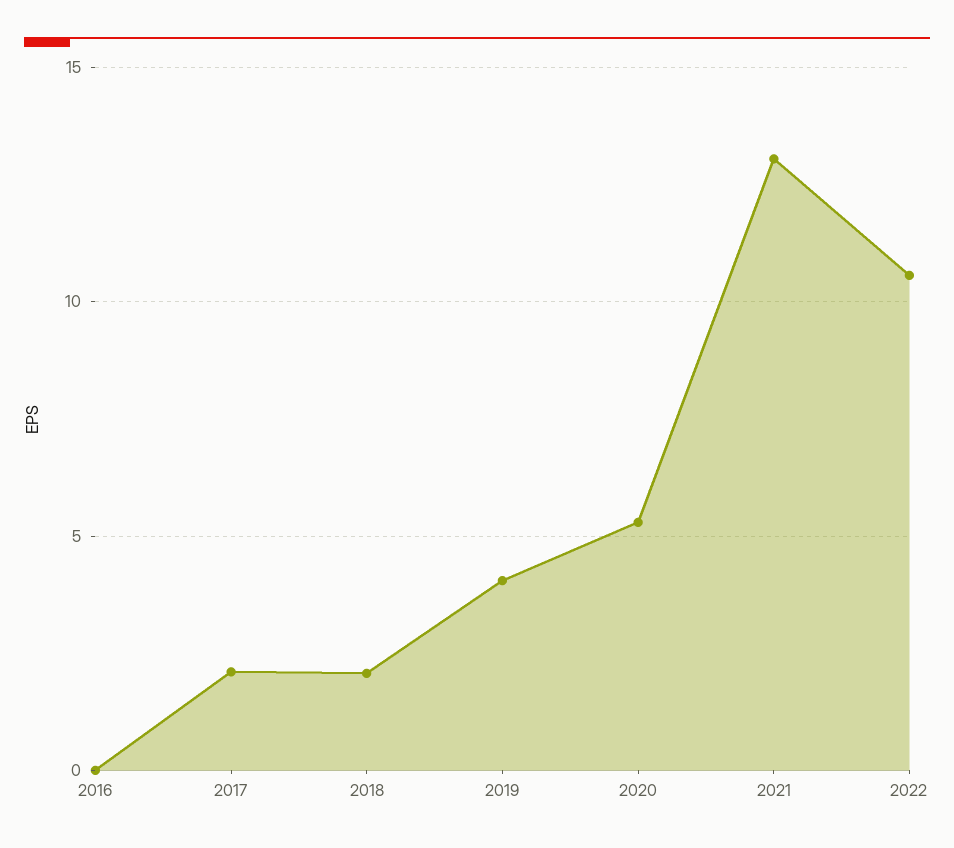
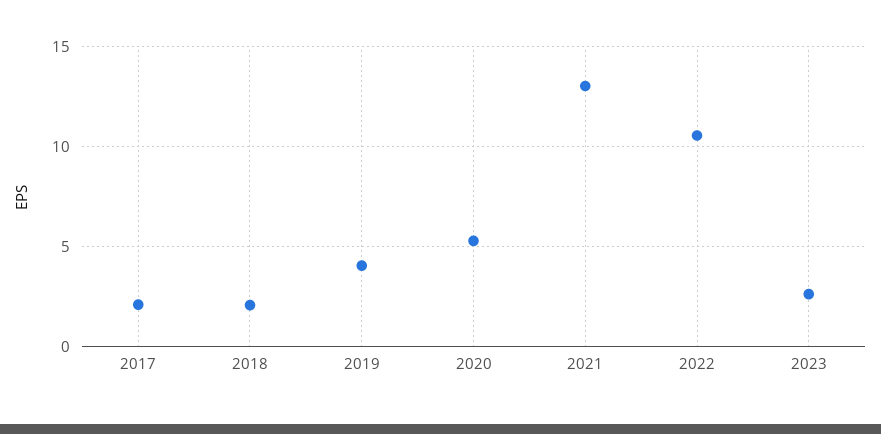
2016: 0 -> none
2023: none -> 2.5

